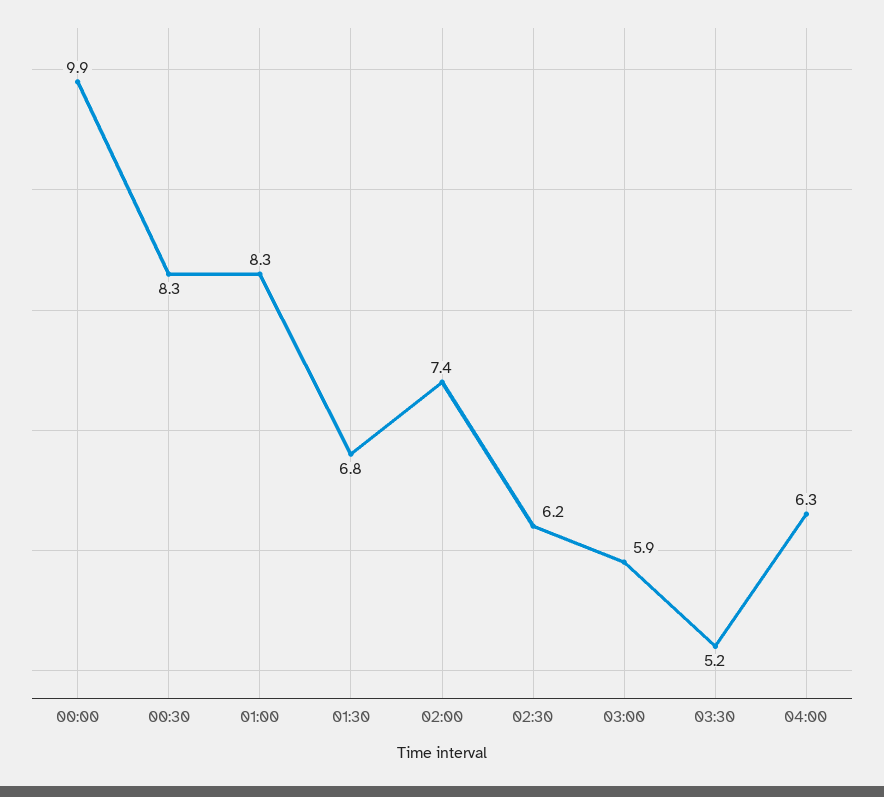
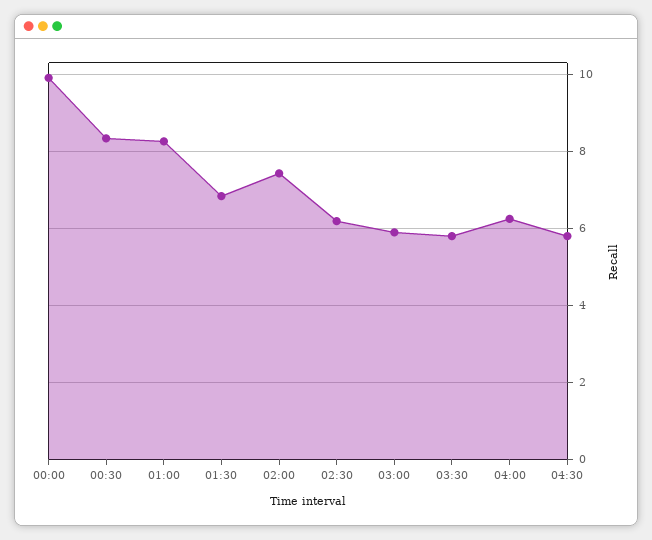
03:30: 5.2 -> 5.8
04:30: none -> 5.8

